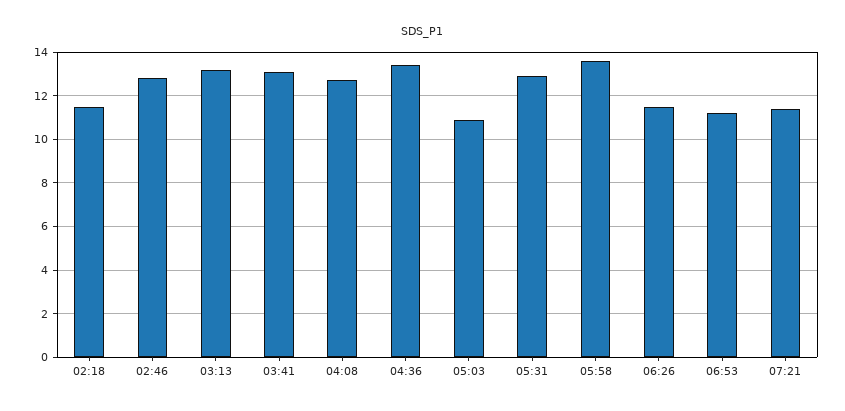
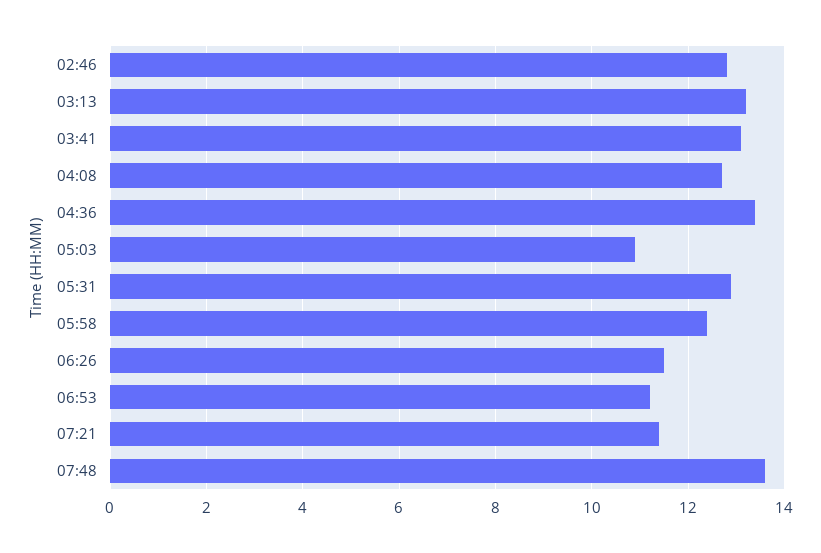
02:18: 11.5 -> none
05:58: 13.5 -> 12.5
07:48: none -> 13.5

